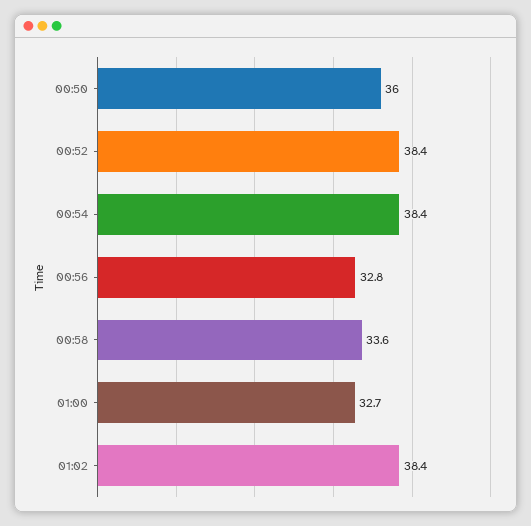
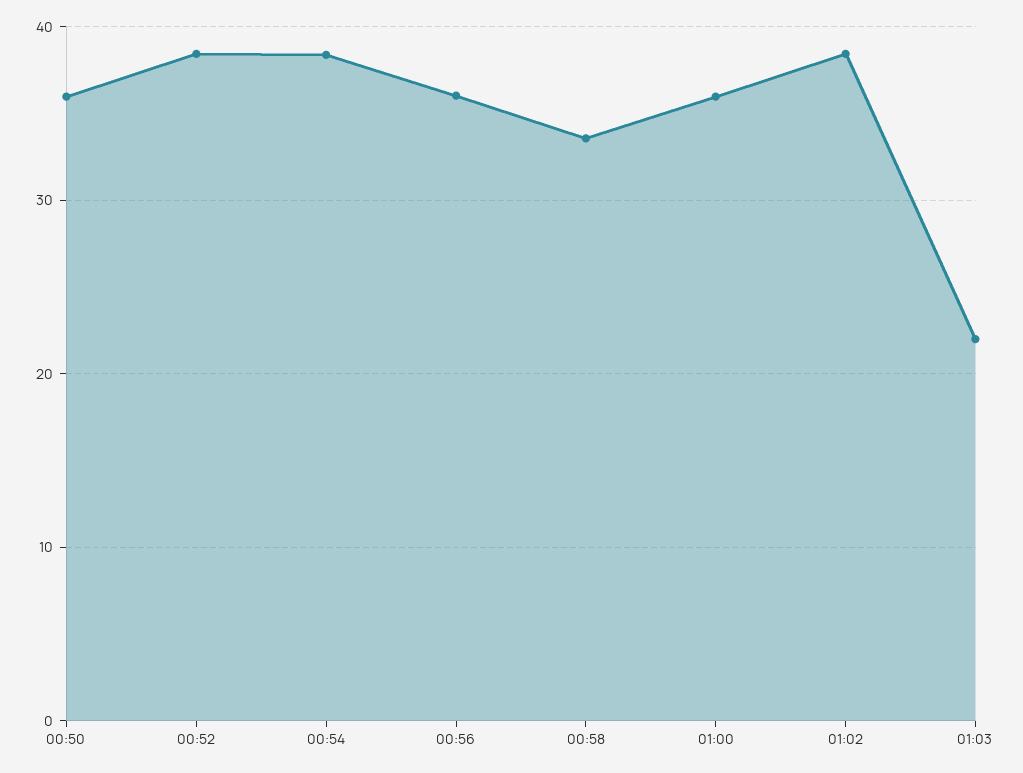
00:56: 32.8 -> 36
01:00: 32.7 -> 36
01:03: none -> 22

